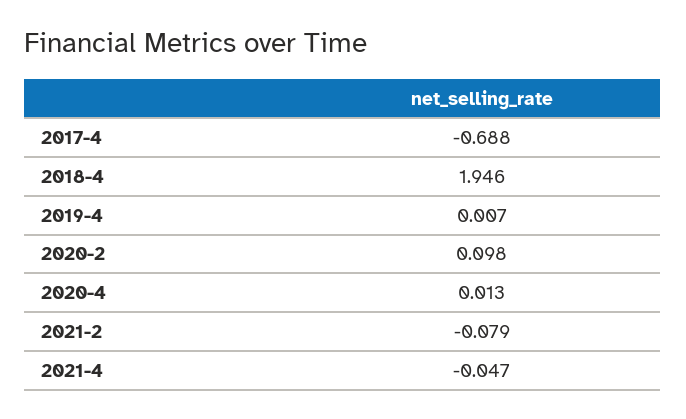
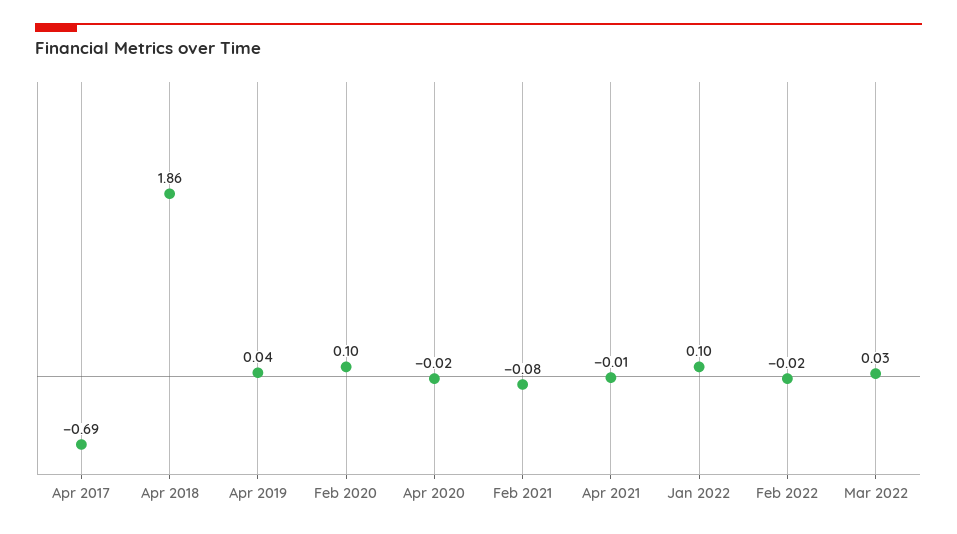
2018-4: 1.946 -> 1.86
2019-4: 0.007 -> 0.04
2020-4: 0.013 -> -0.02
2021-4: -0.047 -> -0.01
Jan 2022: none -> 0.1
Feb 2022: none -> -0.02
Mar 2022: none -> 0.03

